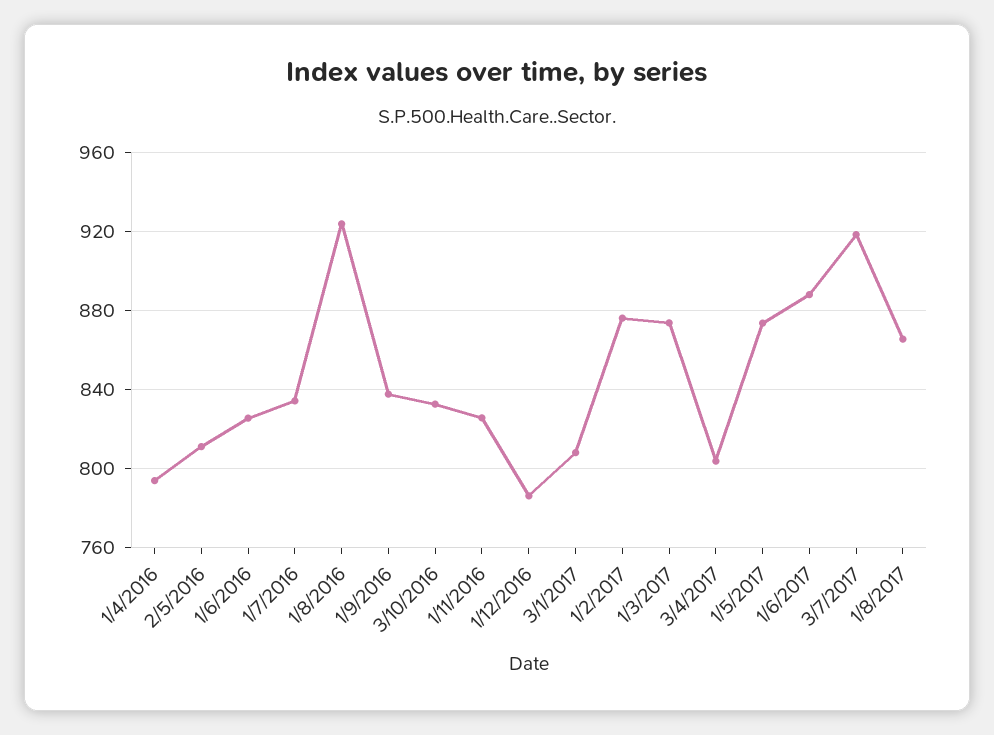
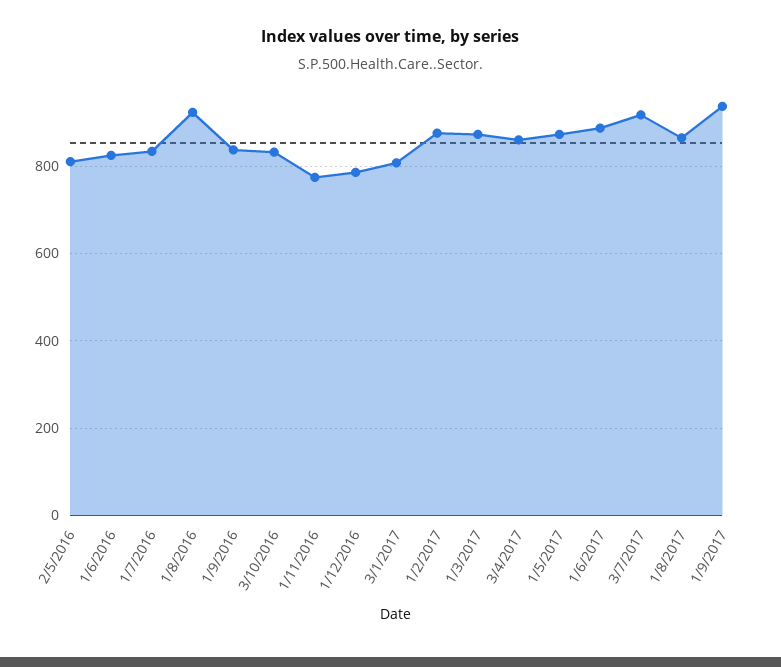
1/4/2016: 795 -> none
1/11/2016: 825 -> 780
3/4/2017: 805 -> 860
1/9/2017: none -> 940

